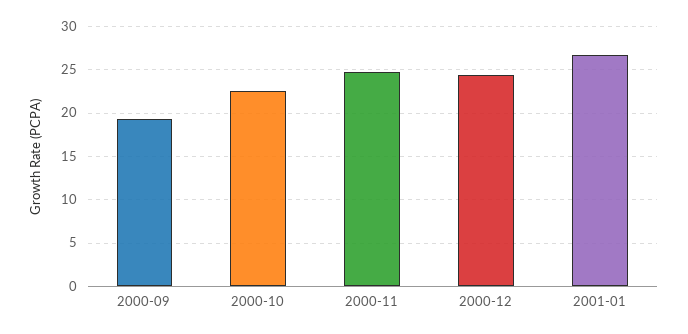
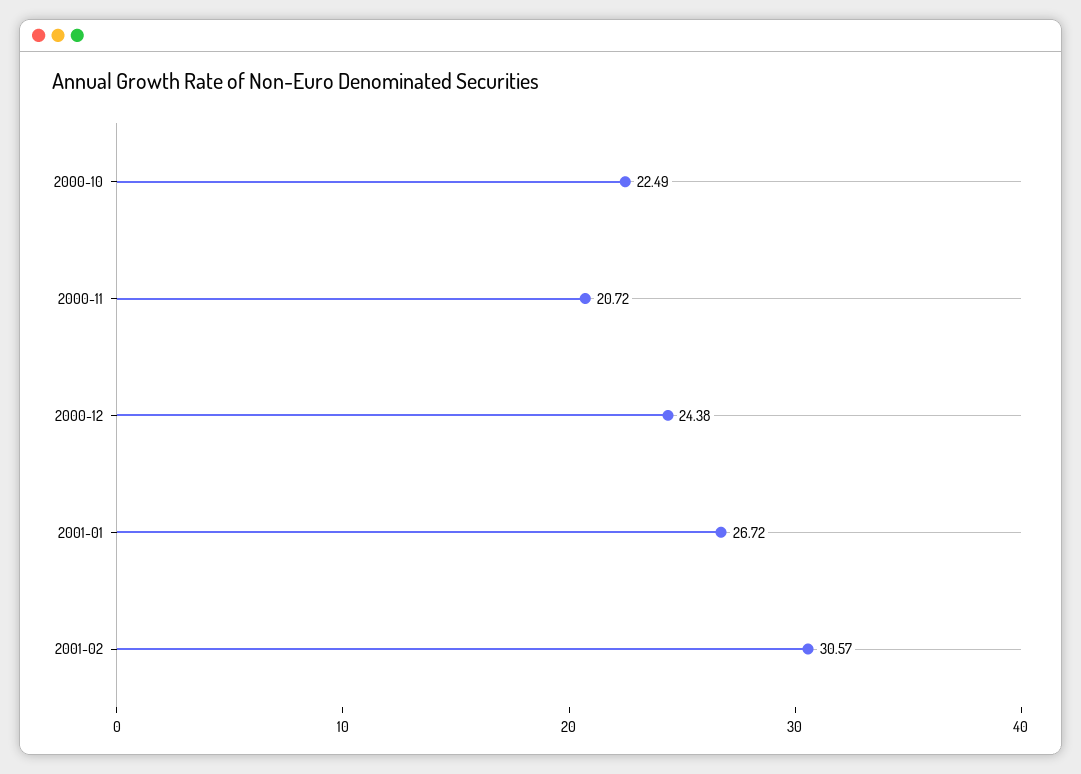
2000-09: 19 -> none
2000-11: 25 -> 20.72
2001-02: none -> 30.57

